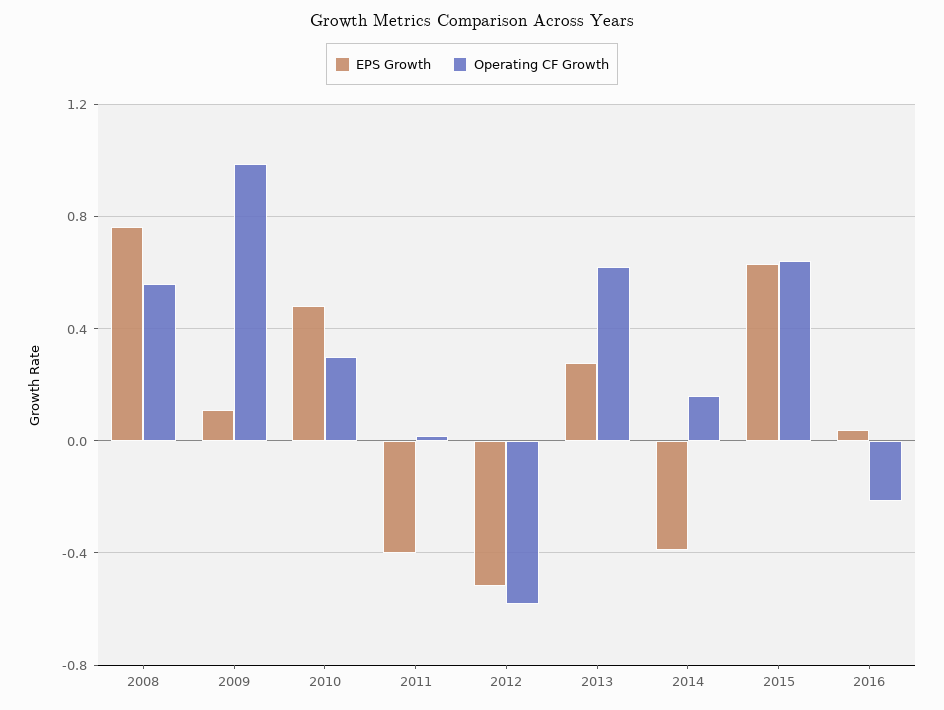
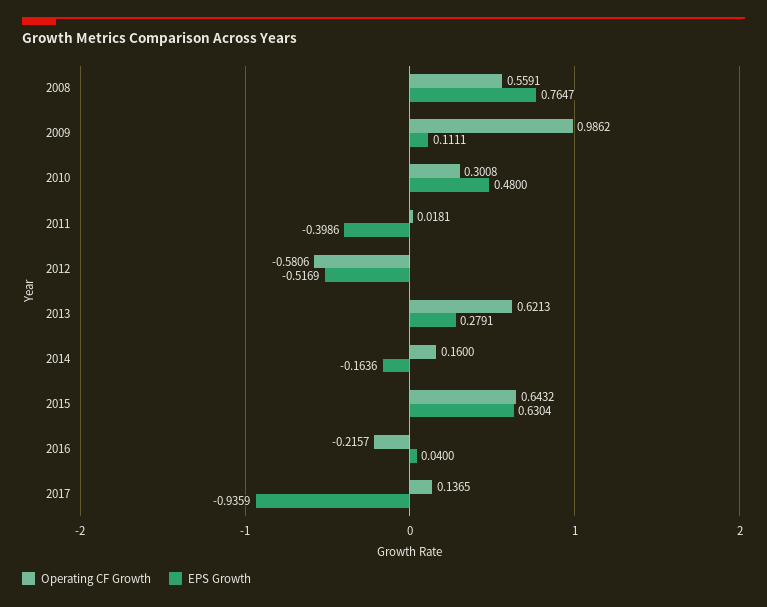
EPS Growth, 2014: -0.4 -> -0.1636
Operating CF Growth, 2017: none -> 0.1365
EPS Growth, 2017: none -> -0.9359

